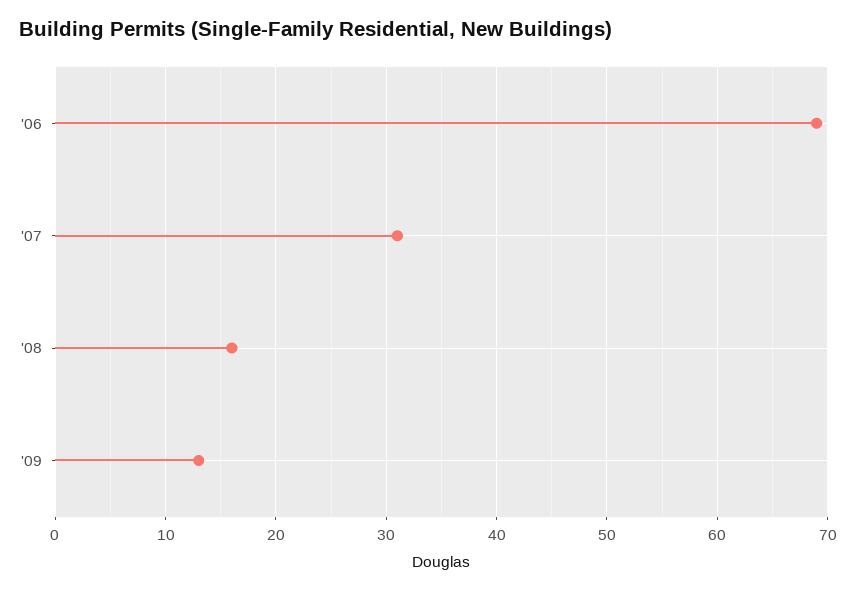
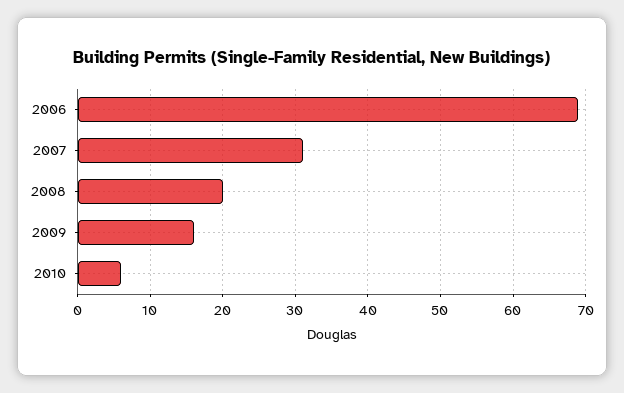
'08: 16 -> 20
'09: 13 -> 16
2010: none -> 6

